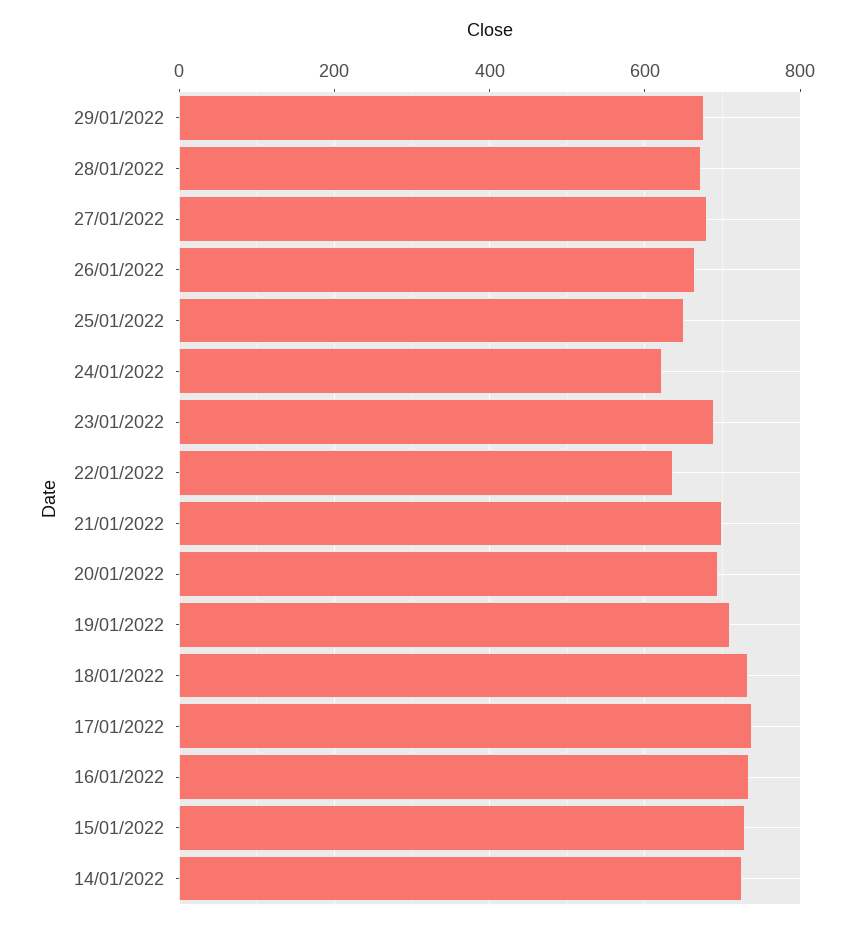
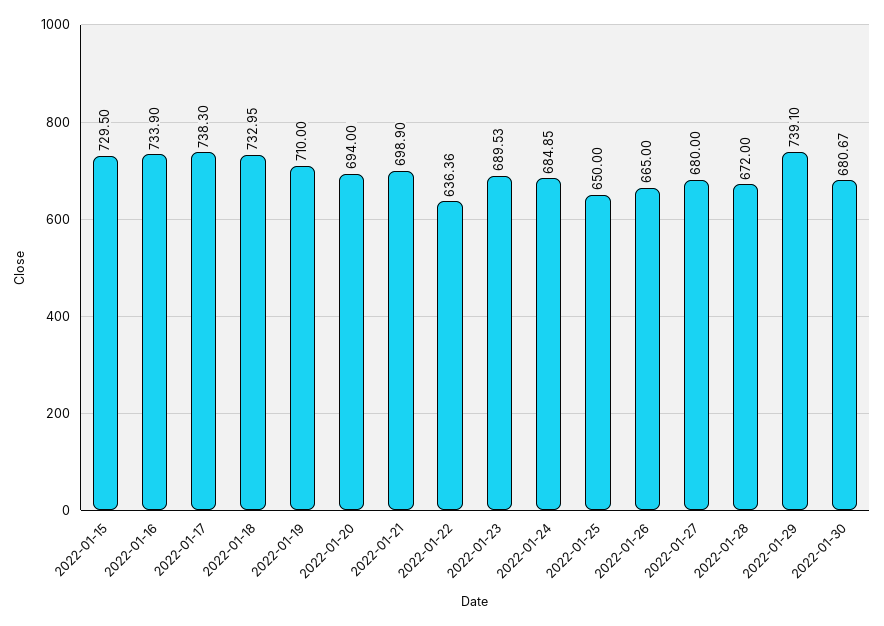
29/01/2022: 680 -> 739.1
24/01/2022: 620 -> 684.85
14/01/2022: 720 -> none
2022-01-30: none -> 680.67

